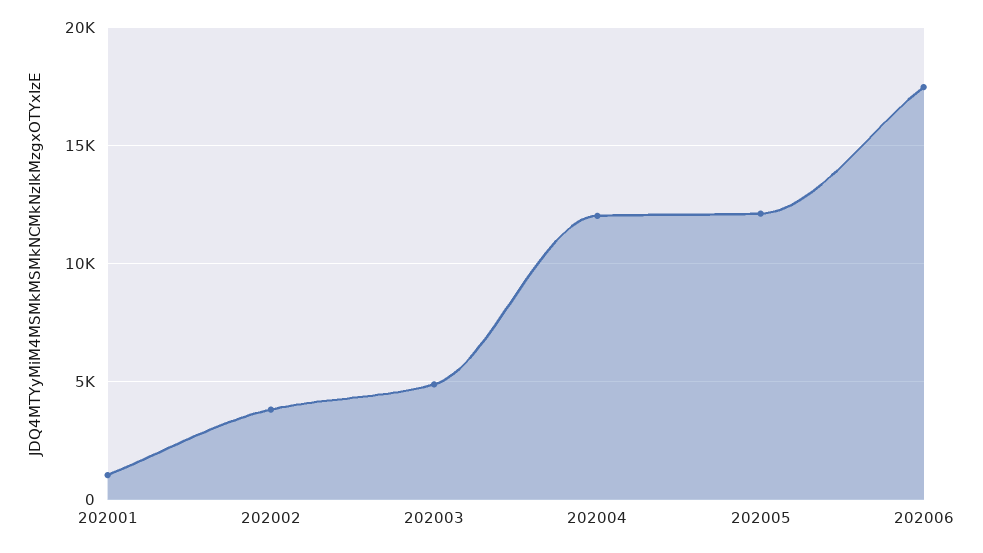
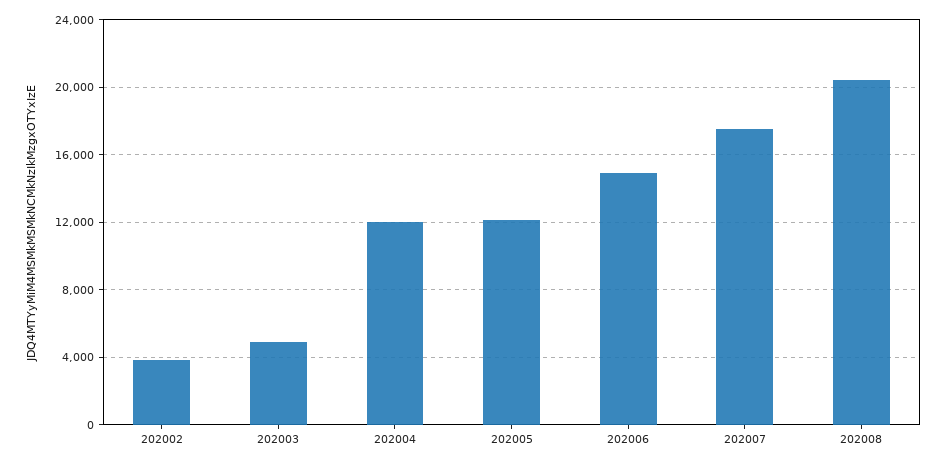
202001: 1000 -> none
202006: 17500 -> 15000
202007: none -> 17500
202008: none -> 20500

